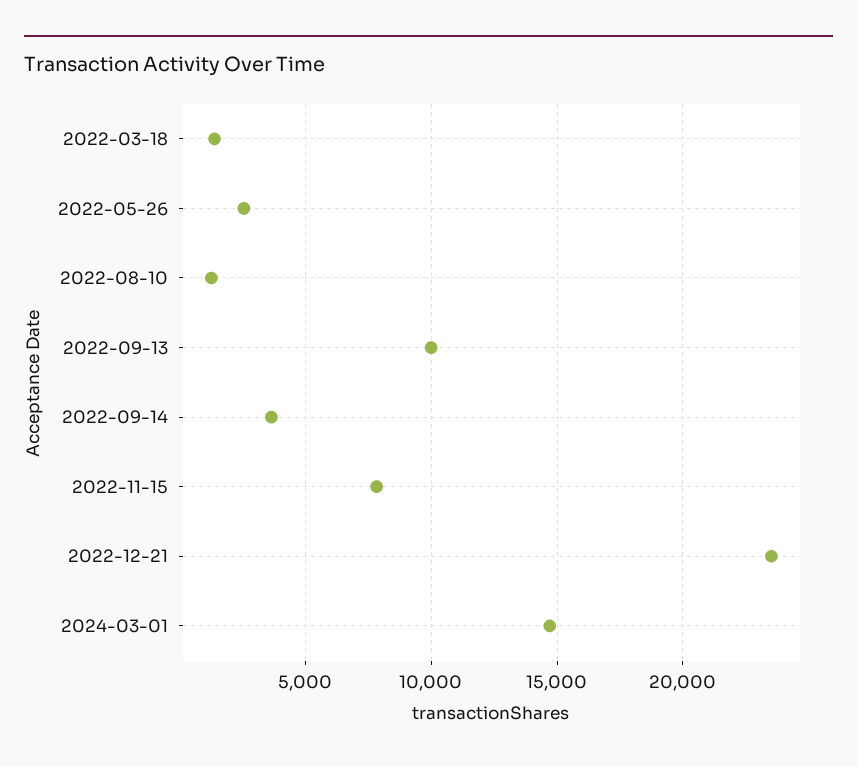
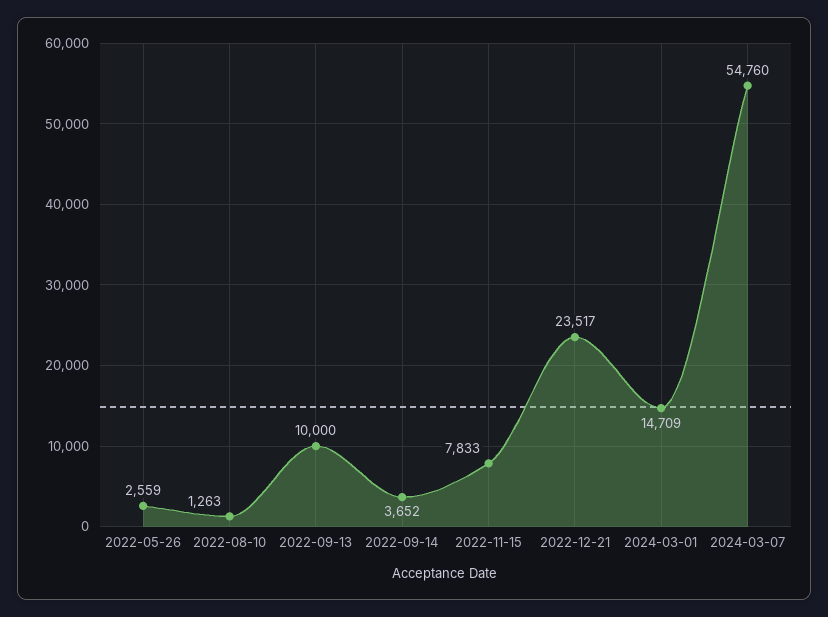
2022-03-18: 1500 -> none
2024-03-07: none -> 54760

